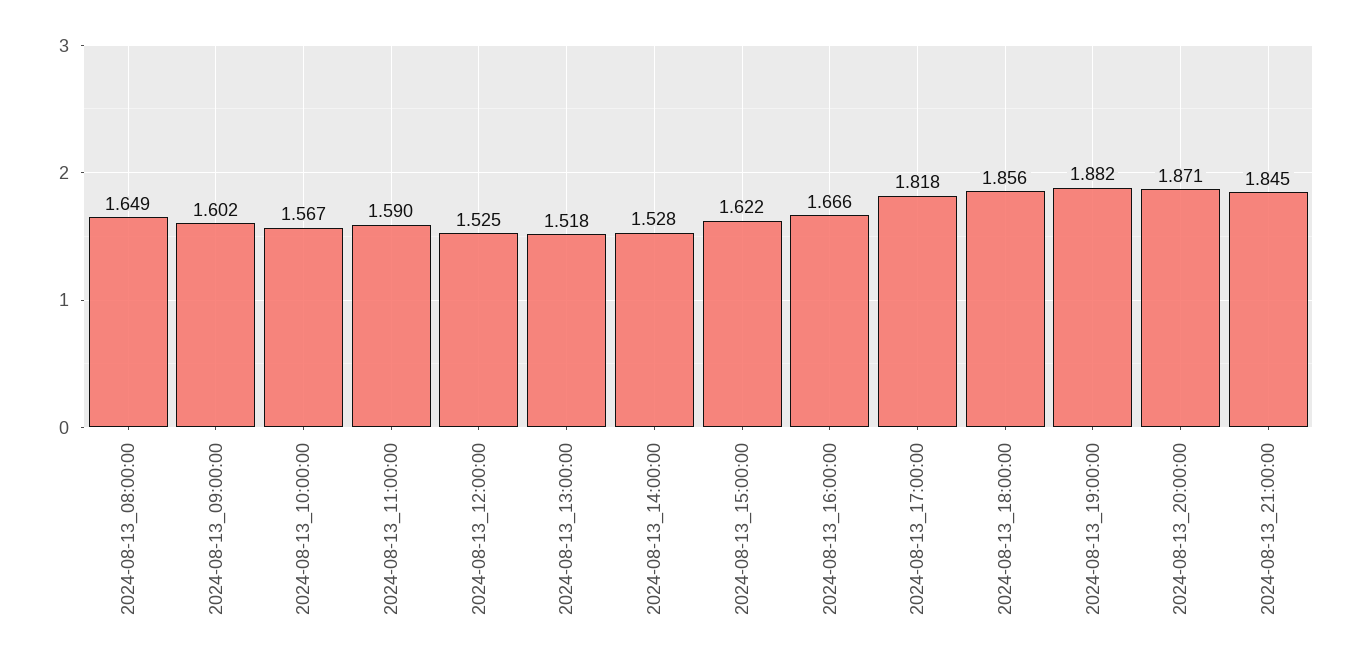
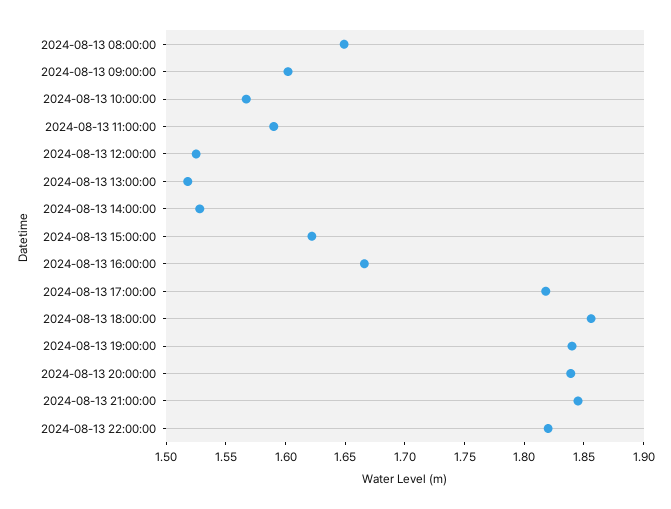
2024-08-13_19:00:00: 1.882 -> 1.84
2024-08-13_20:00:00: 1.871 -> 1.84
2024-08-13 22:00:00: none -> 1.82

